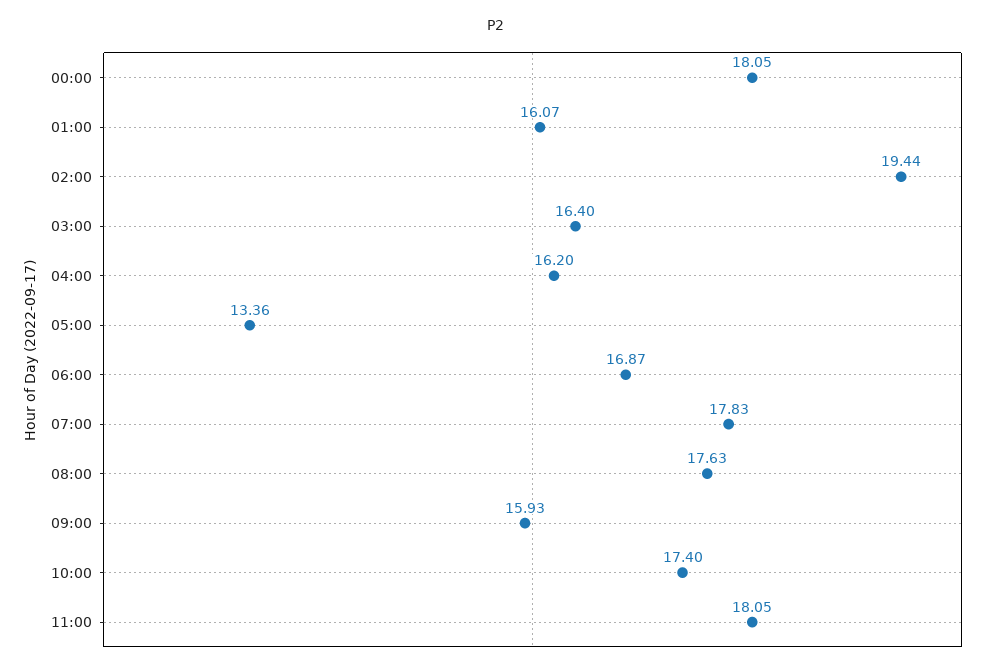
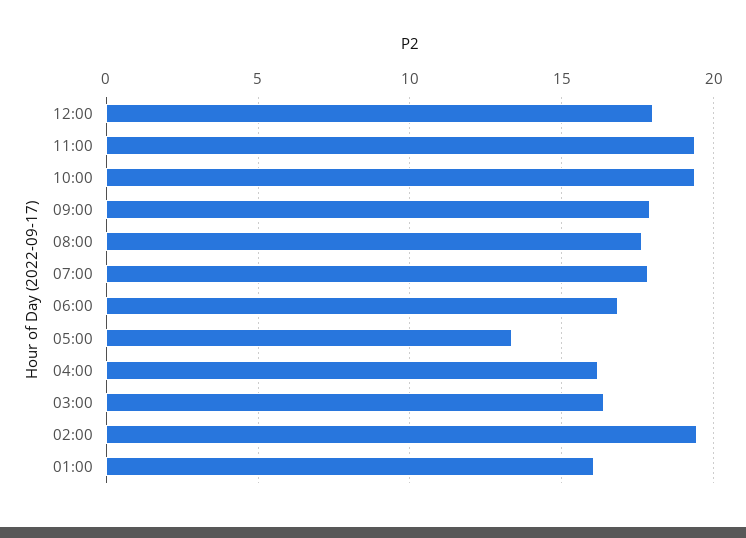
00:00: 18.05 -> none
09:00: 15.93 -> 18
10:00: 17.4 -> 19.5
11:00: 18.05 -> 19.5
12:00: none -> 18

